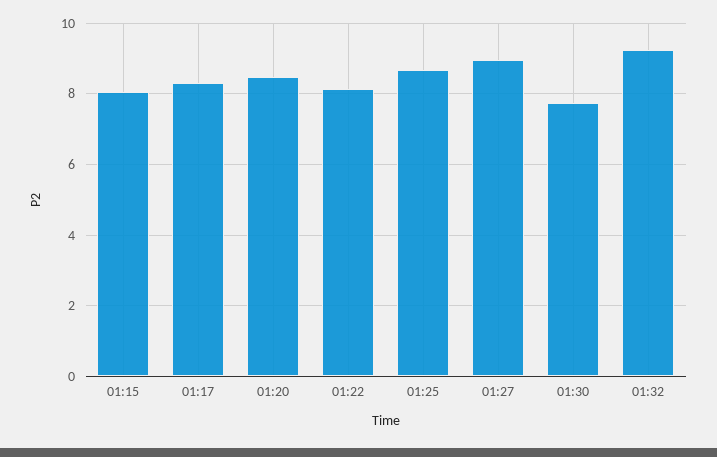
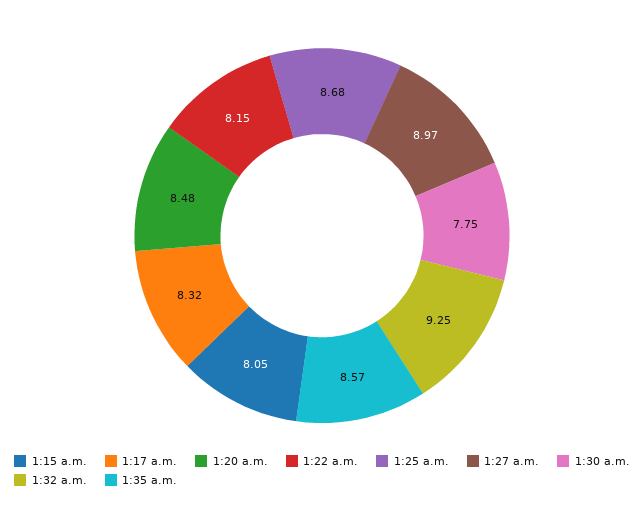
1:35 a.m.: none -> 8.57

